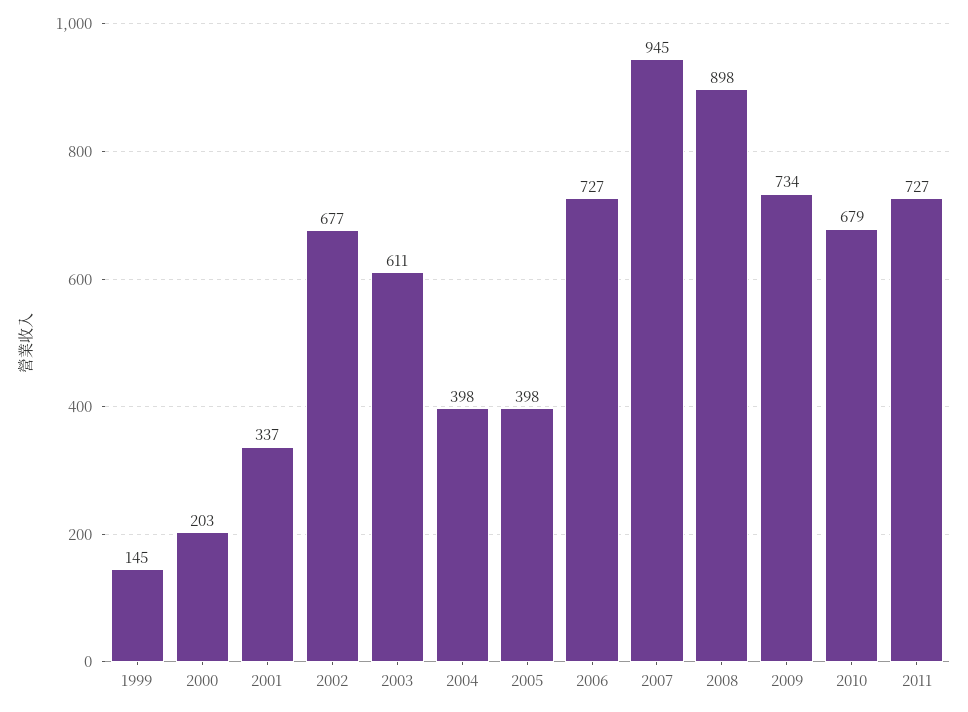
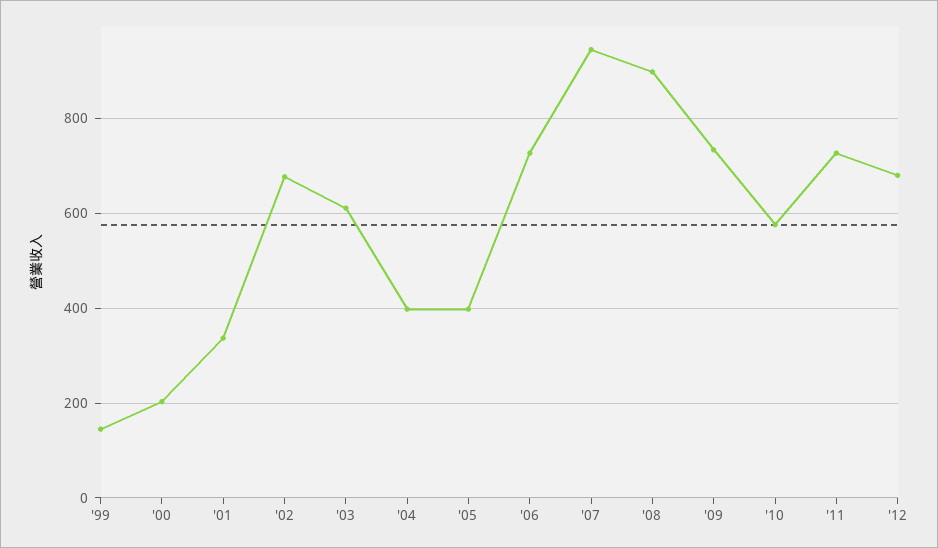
2010: 679 -> 580
'12: none -> 680

